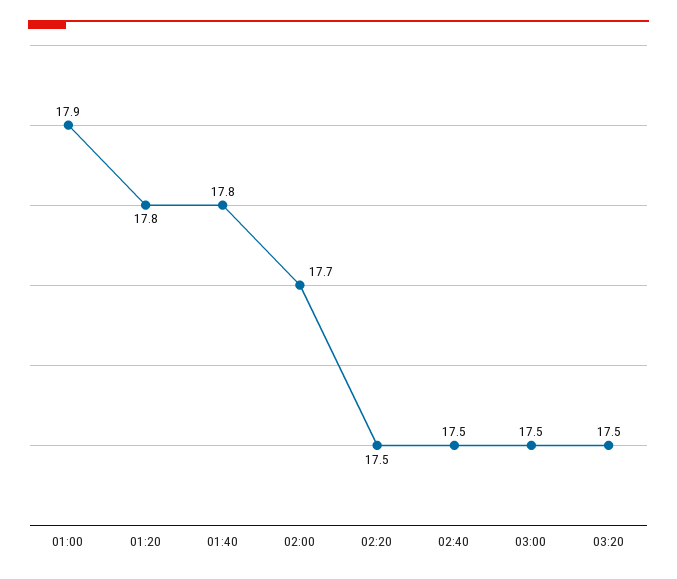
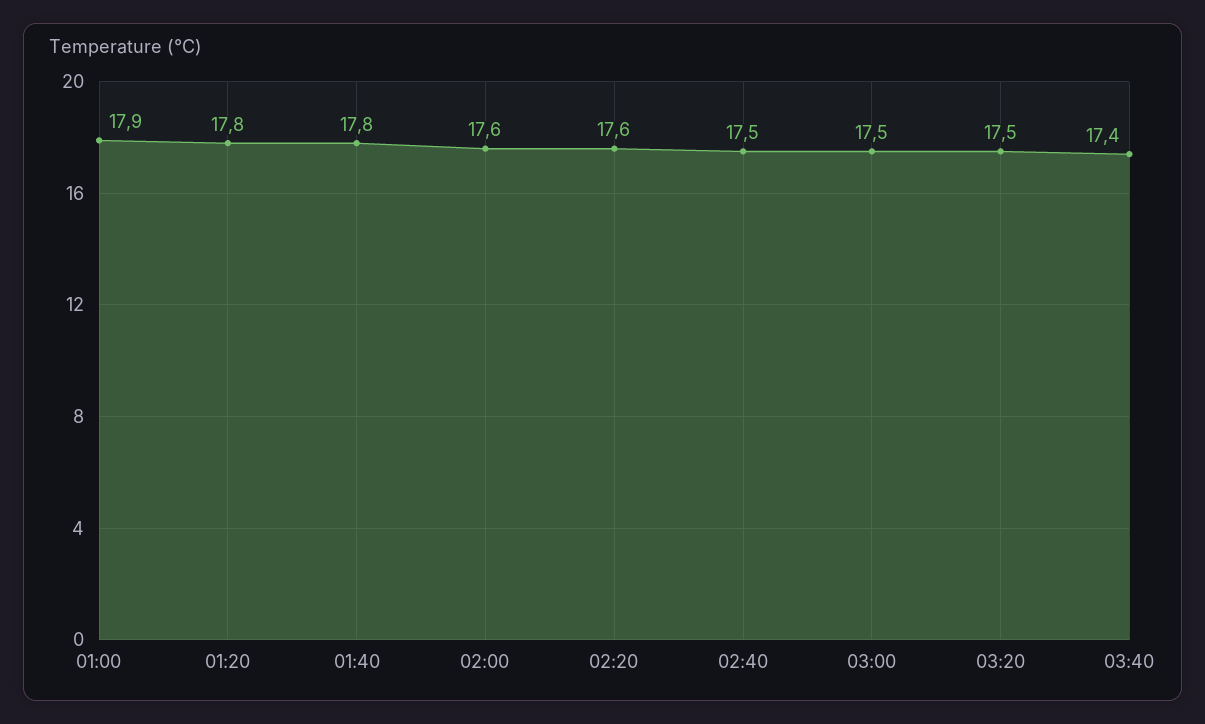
02:00: 17.7 -> 17.6
02:20: 17.5 -> 17.6
03:40: none -> 17.4

